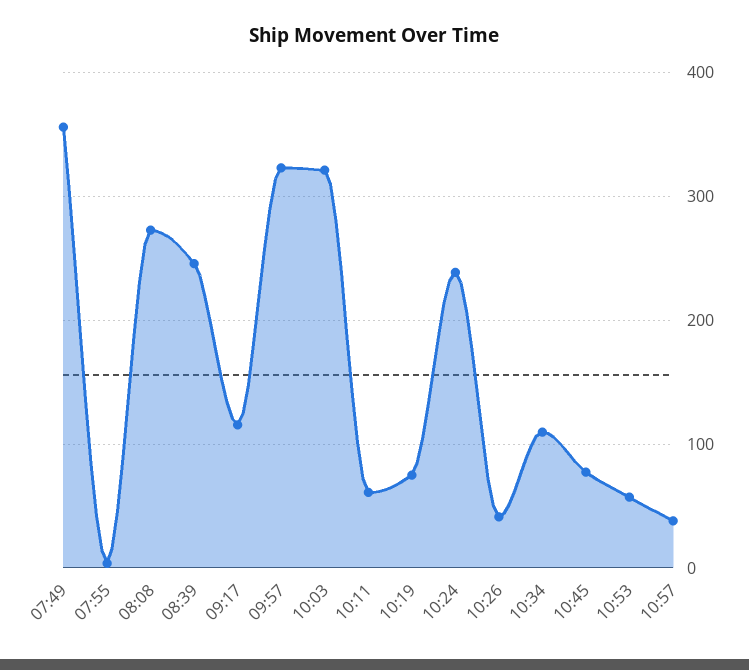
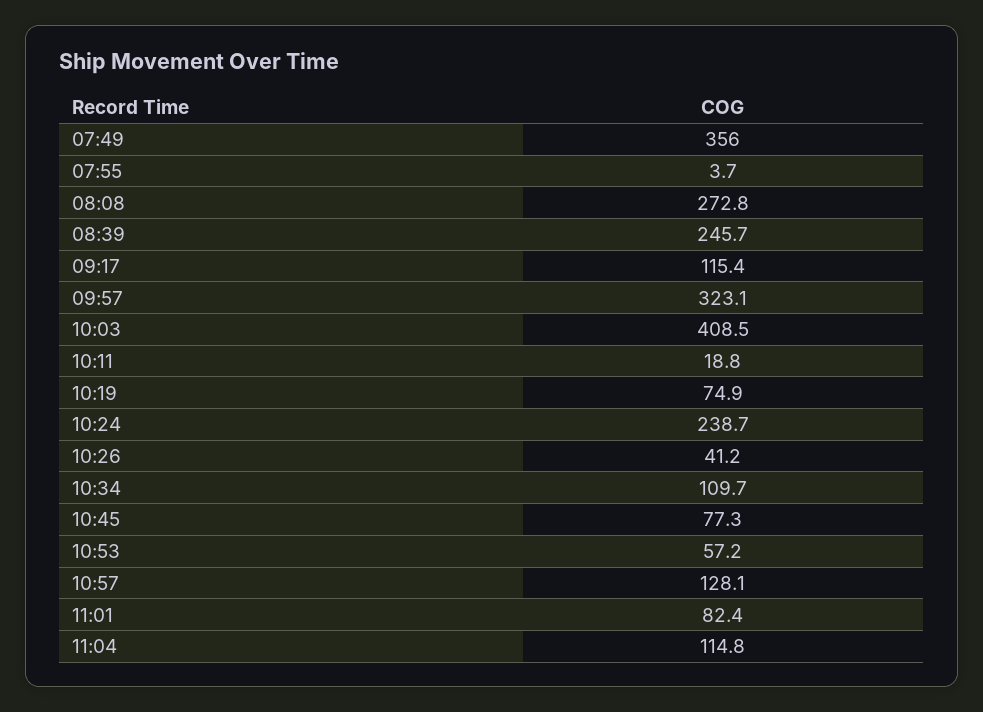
10:03: 320 -> 408.5
10:11: 60 -> 18.8
10:57: 40 -> 128.1
11:01: none -> 82.4
11:04: none -> 114.8

